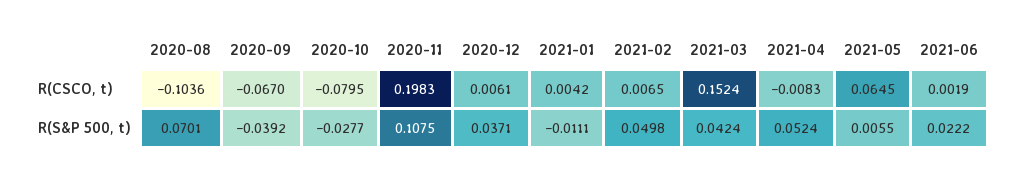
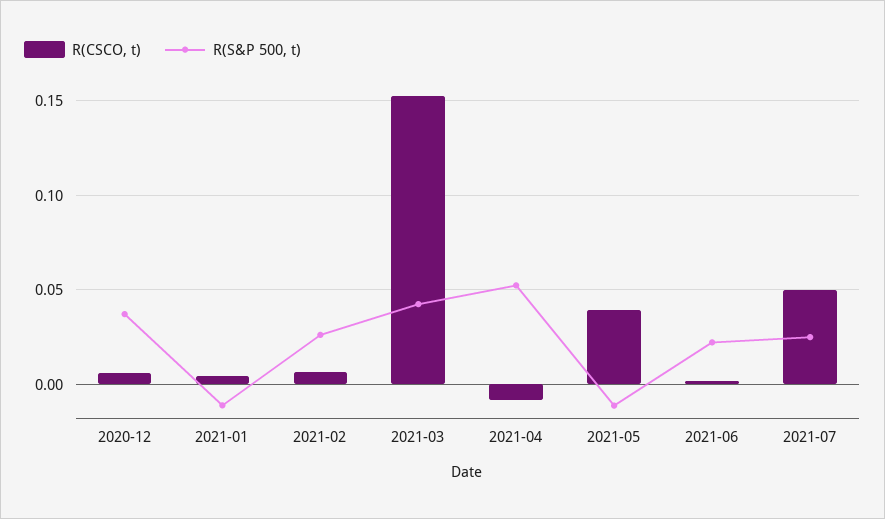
R(CSCO, t), 2020-08: -0.1036 -> none
R(CSCO, t), 2020-09: -0.067 -> none
R(CSCO, t), 2020-10: -0.0795 -> none
R(CSCO, t), 2020-11: 0.1983 -> none
R(CSCO, t), 2021-05: 0.0645 -> 0.04
R(S&P 500, t), 2020-08: 0.0701 -> none
R(S&P 500, t), 2020-09: -0.0392 -> none
R(S&P 500, t), 2020-10: -0.0277 -> none
R(S&P 500, t), 2020-11: 0.1075 -> none
R(S&P 500, t), 2021-02: 0.0498 -> 0.025
R(S&P 500, t), 2021-05: 0.0055 -> -0.01
R(CSCO, t), 2021-07: none -> 0.05
R(S&P 500, t), 2021-07: none -> 0.025

